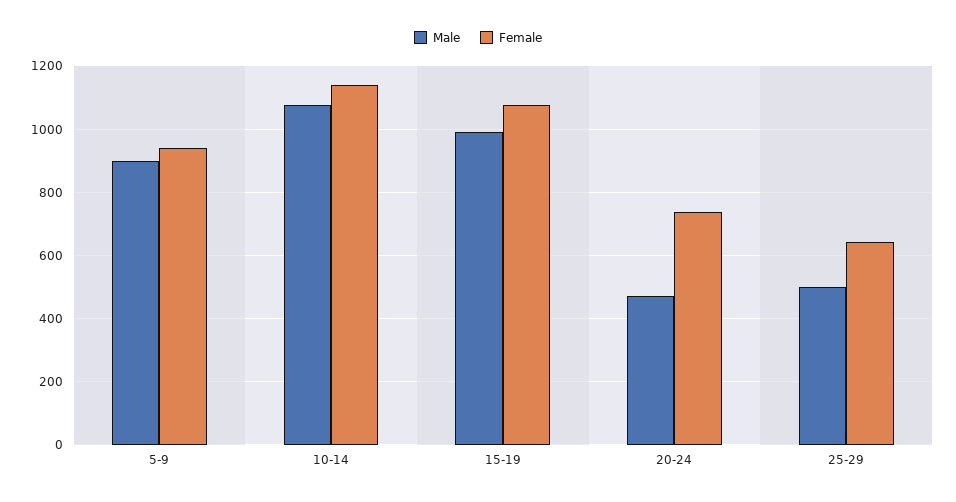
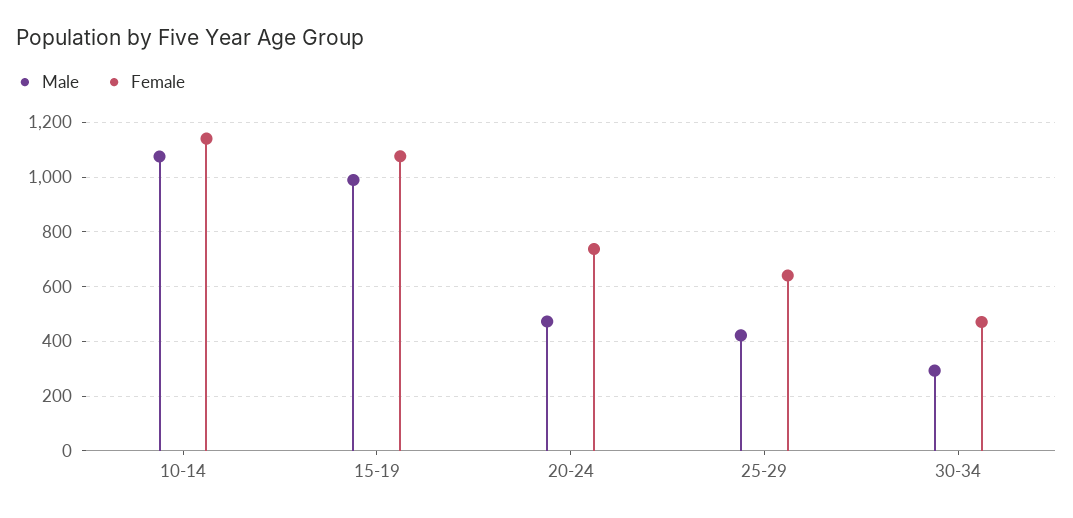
Male, 5-9: 900 -> none
Female, 5-9: 940 -> none
Male, 25-29: 500 -> 425
Male, 30-34: none -> 300
Female, 30-34: none -> 475

